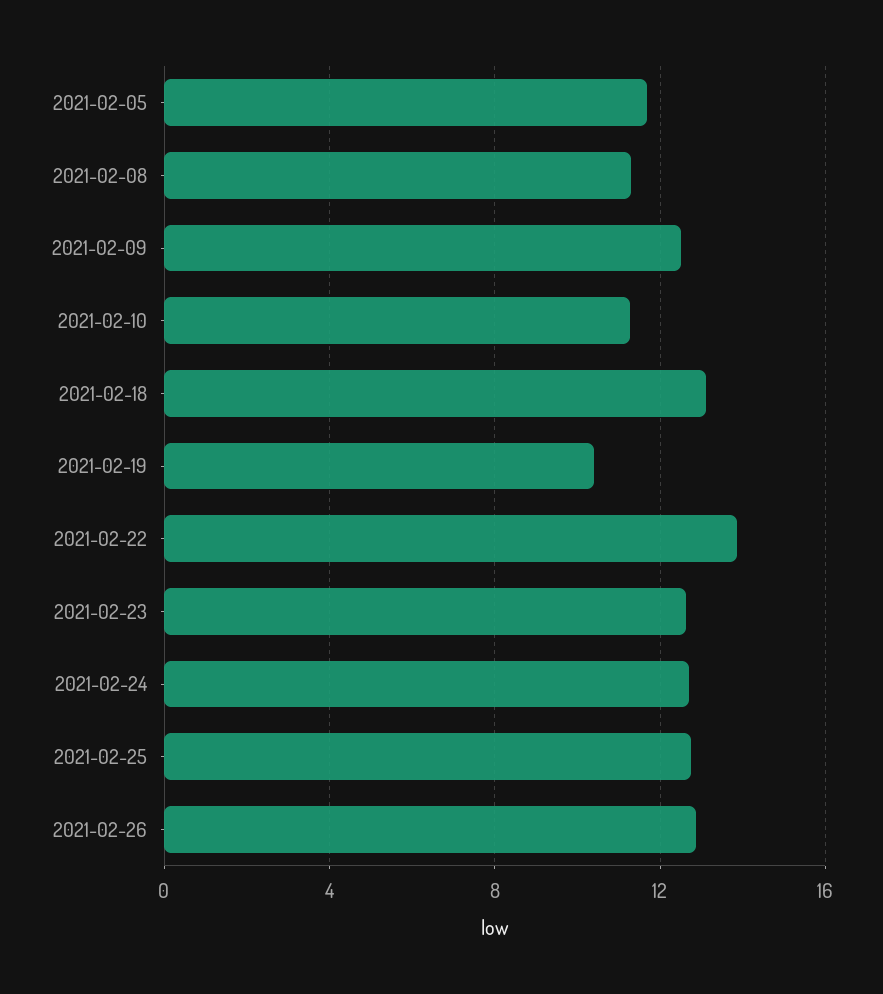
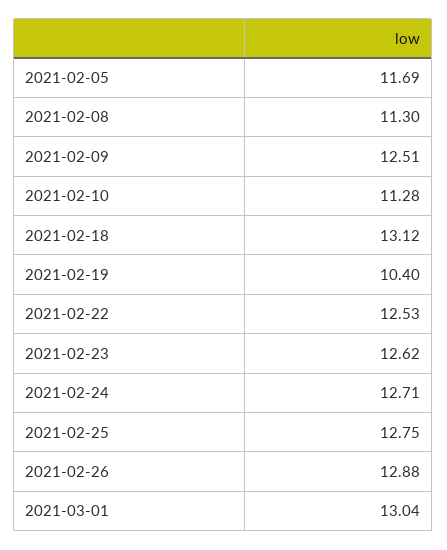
2021-02-22: 14 -> 12.53
2021-03-01: none -> 13.04

